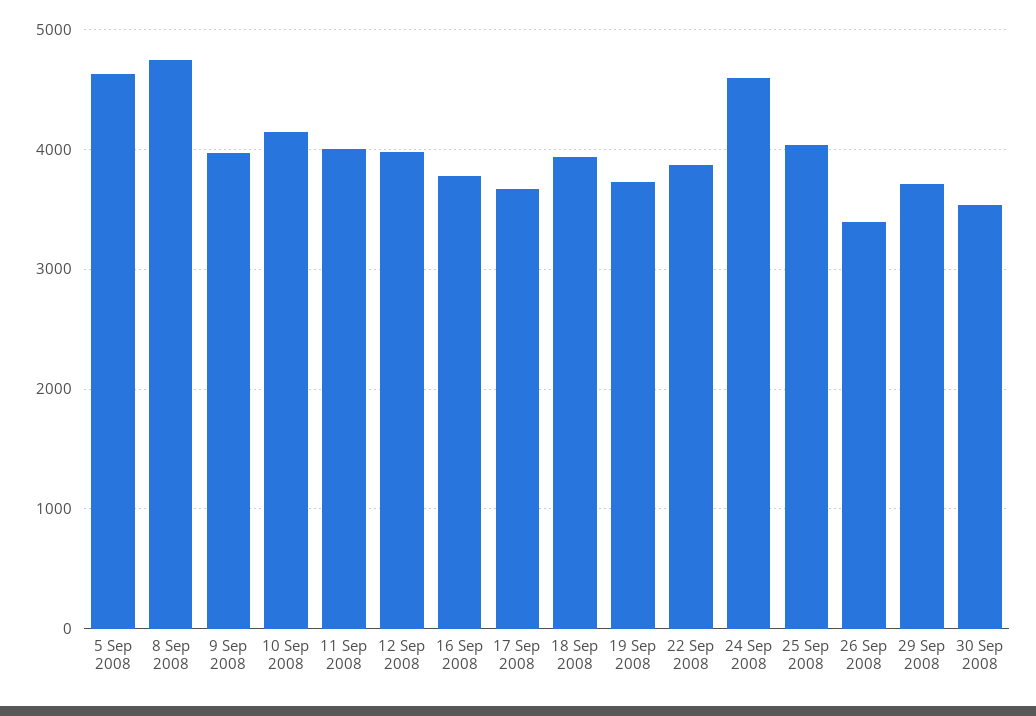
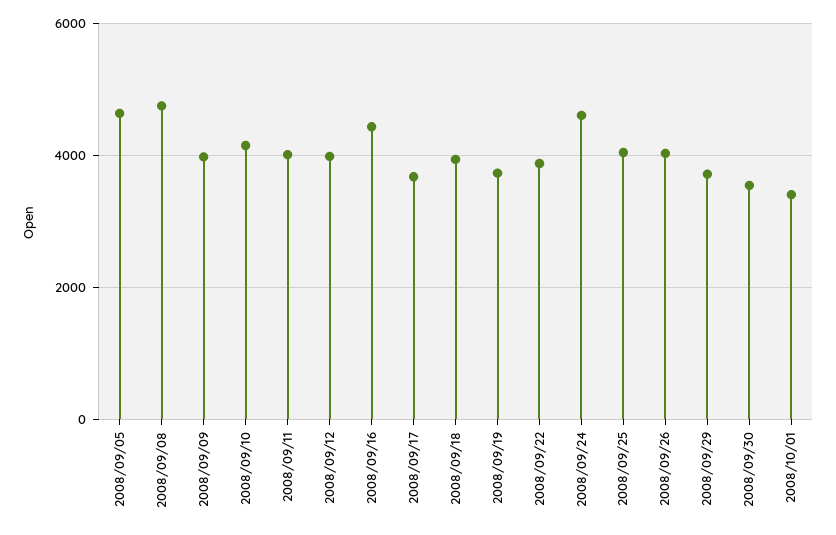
16 Sep 2008: 3800 -> 4400
26 Sep 2008: 3400 -> 4000
2008/10/01: none -> 3400

